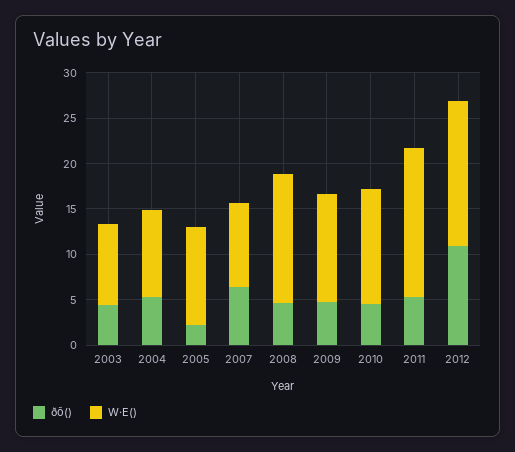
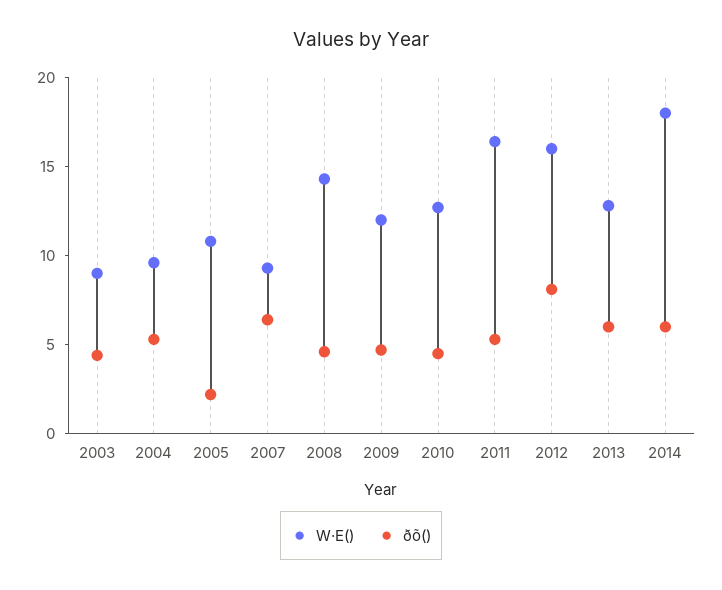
ðõ(), 2012: 11 -> 8
W·E(), 2013: none -> 13
ðõ(), 2013: none -> 6
W·E(), 2014: none -> 18
ðõ(), 2014: none -> 6

